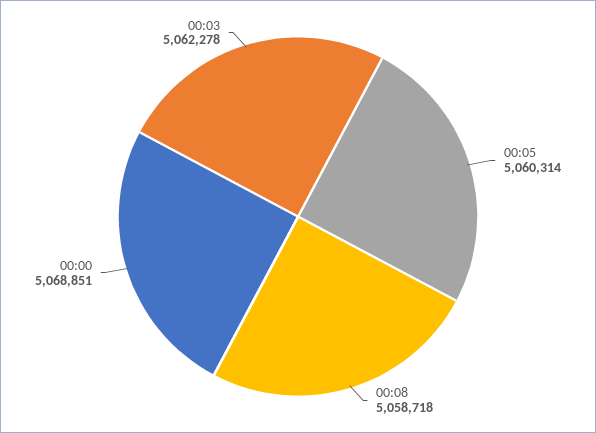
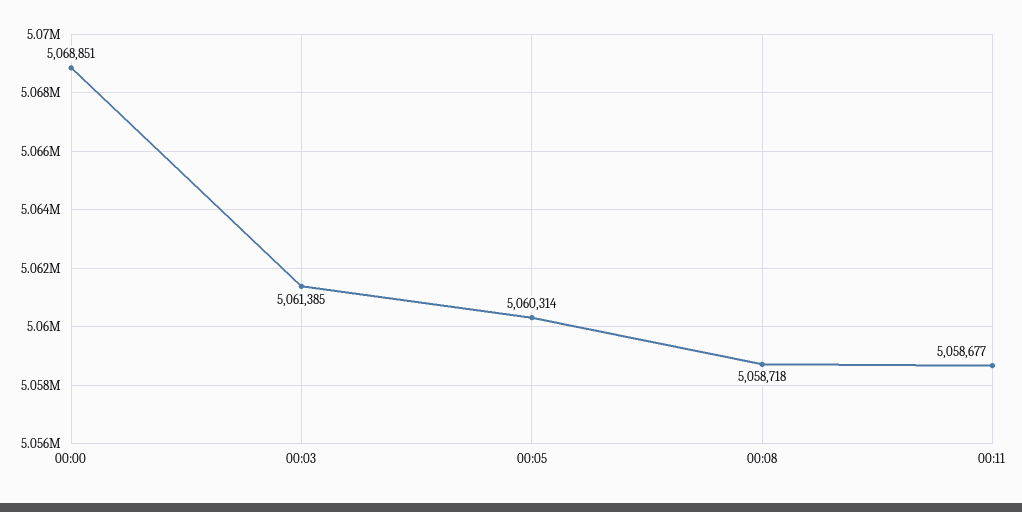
00:03: 5062278 -> 5061385
00:11: none -> 5058677

